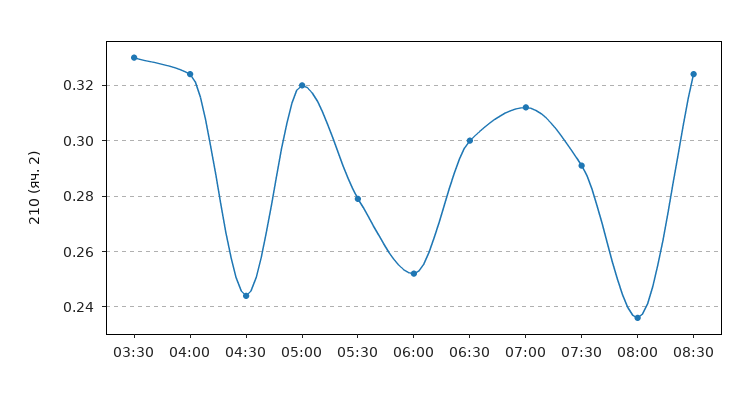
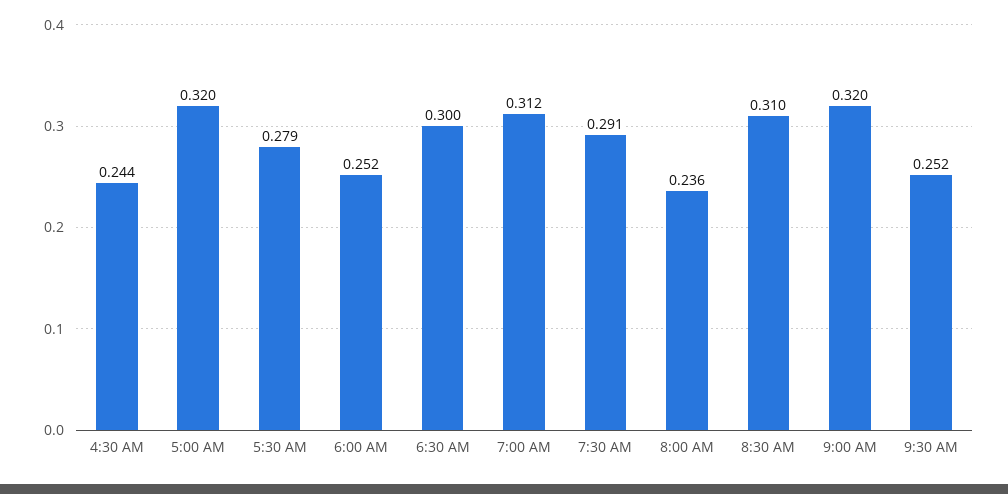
03:30: 0.33 -> none
04:00: 0.325 -> none
08:30: 0.325 -> 0.31
9:00 AM: none -> 0.32
9:30 AM: none -> 0.252

